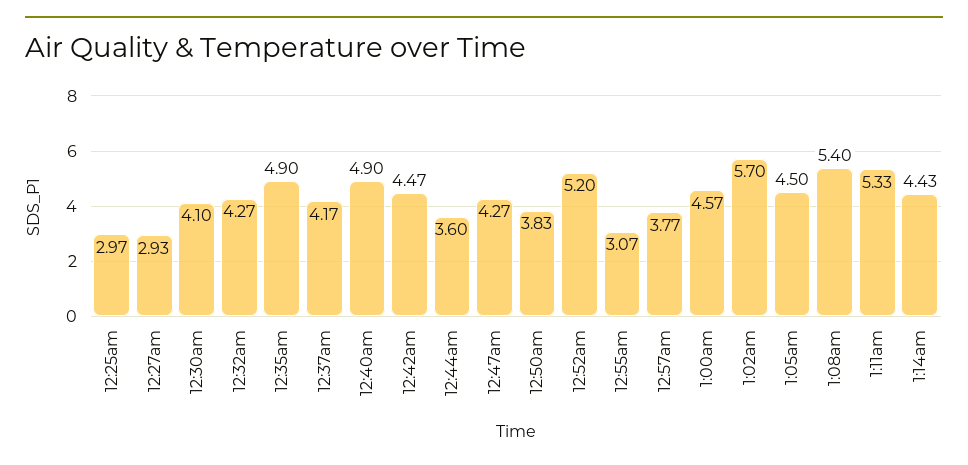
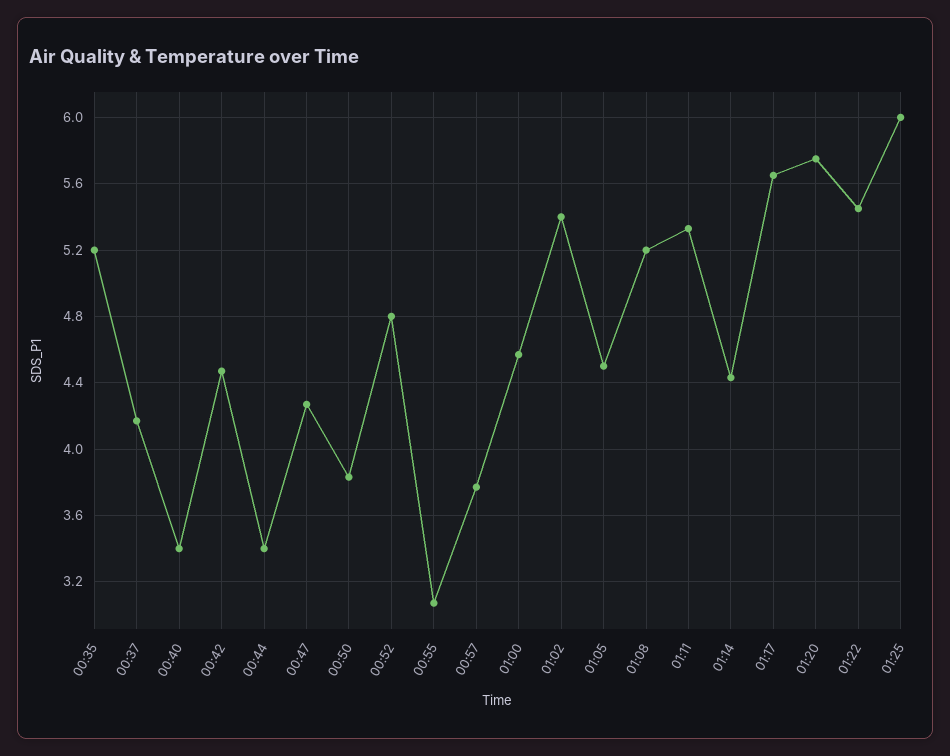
12:25am: 2.97 -> none
12:27am: 2.93 -> none
12:30am: 4.1 -> none
12:32am: 4.27 -> none
12:35am: 4.9 -> 5.2
12:40am: 4.9 -> 3.4
12:44am: 3.6 -> 3.4
12:52am: 5.2 -> 4.8
1:02am: 5.7 -> 5.4
1:08am: 5.4 -> 5.2
01:17: none -> 5.65
01:20: none -> 5.75
01:22: none -> 5.45
01:25: none -> 6

